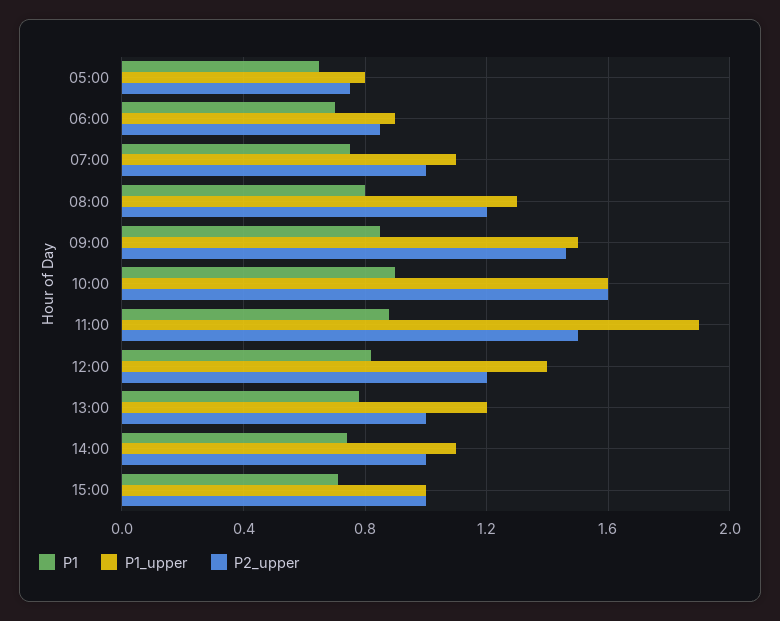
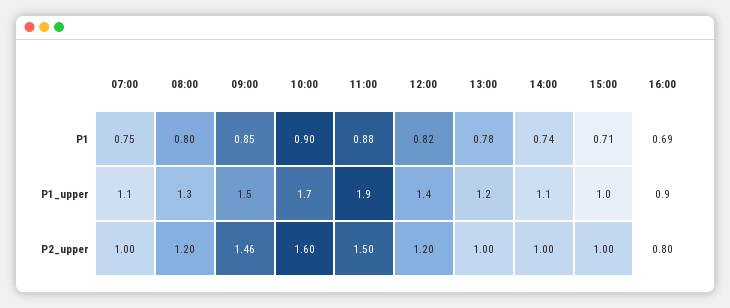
P1, 05:00: 0.65 -> none
P1_upper, 05:00: 0.8 -> none
P2_upper, 05:00: 0.75 -> none
P1, 06:00: 0.7 -> none
P1_upper, 06:00: 0.9 -> none
P2_upper, 06:00: 0.85 -> none
P1_upper, 10:00: 1.6 -> 1.7
P1, 16:00: none -> 0.69
P1_upper, 16:00: none -> 0.9
P2_upper, 16:00: none -> 0.8

